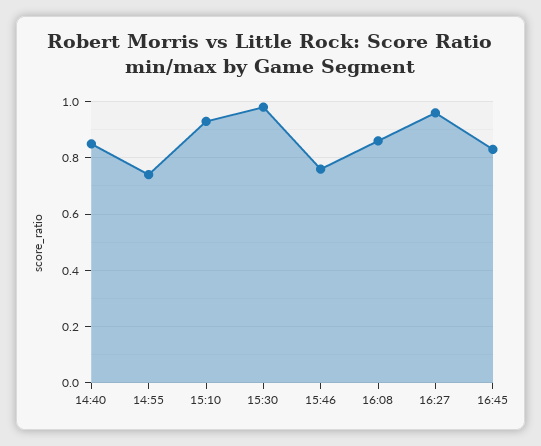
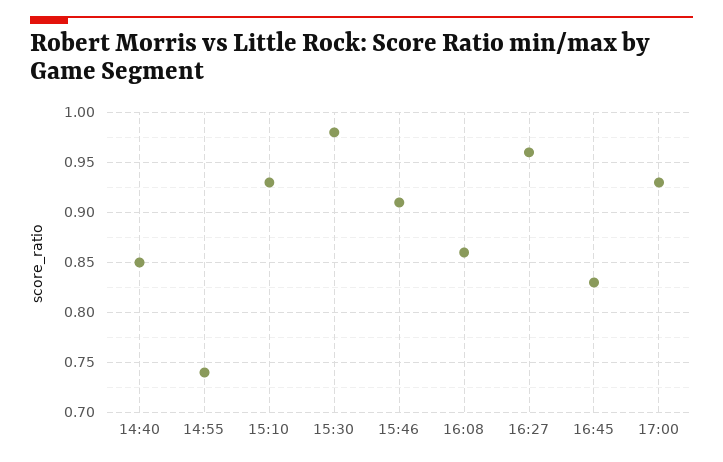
15:46: 0.75 -> 0.91
17:00: none -> 0.93

